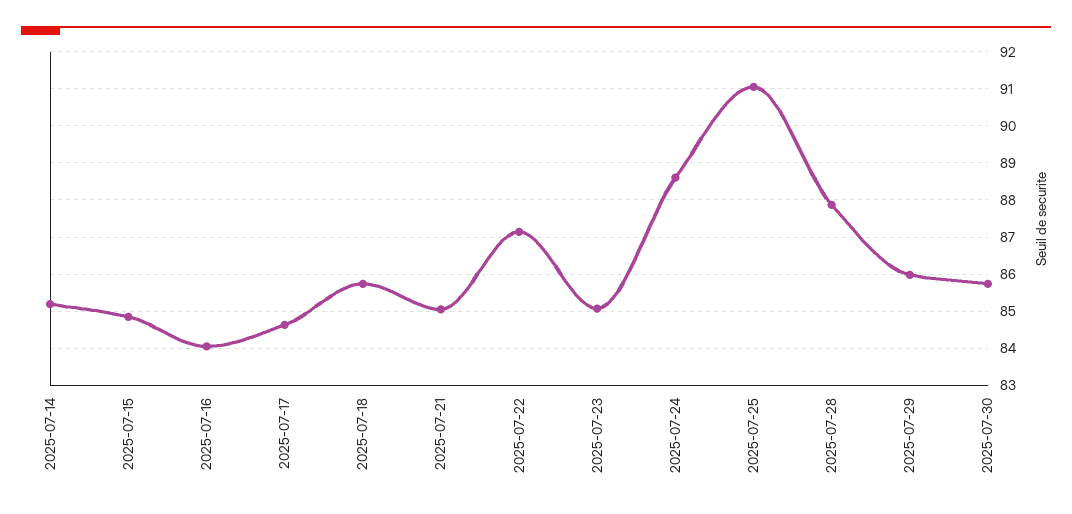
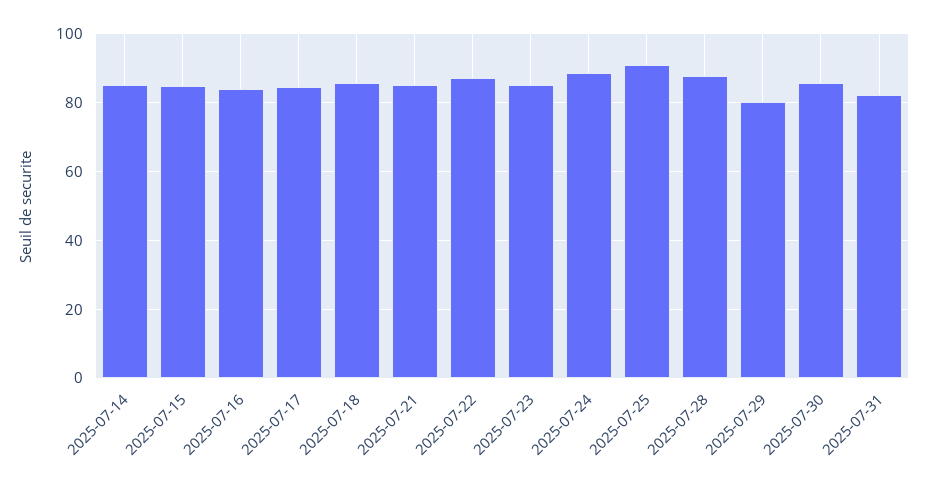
2025-07-29: 86 -> 80
2025-07-31: none -> 82

